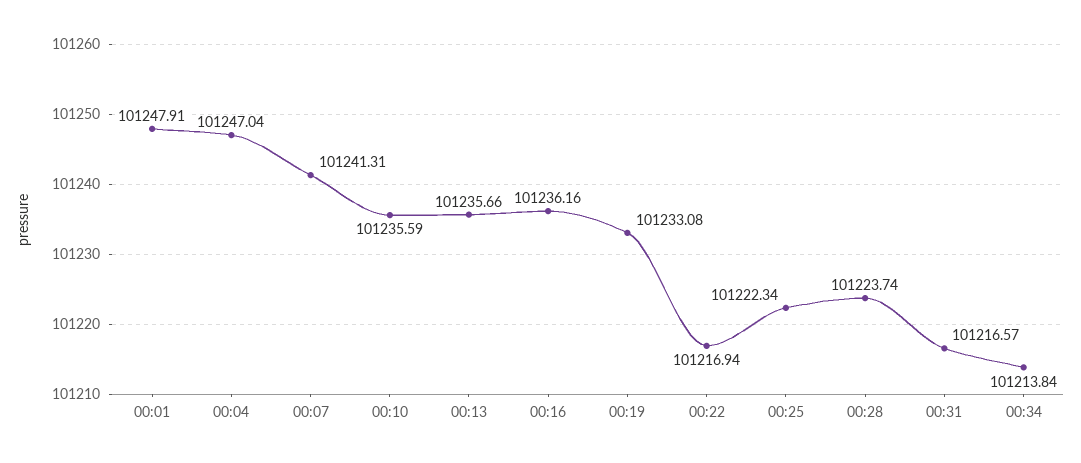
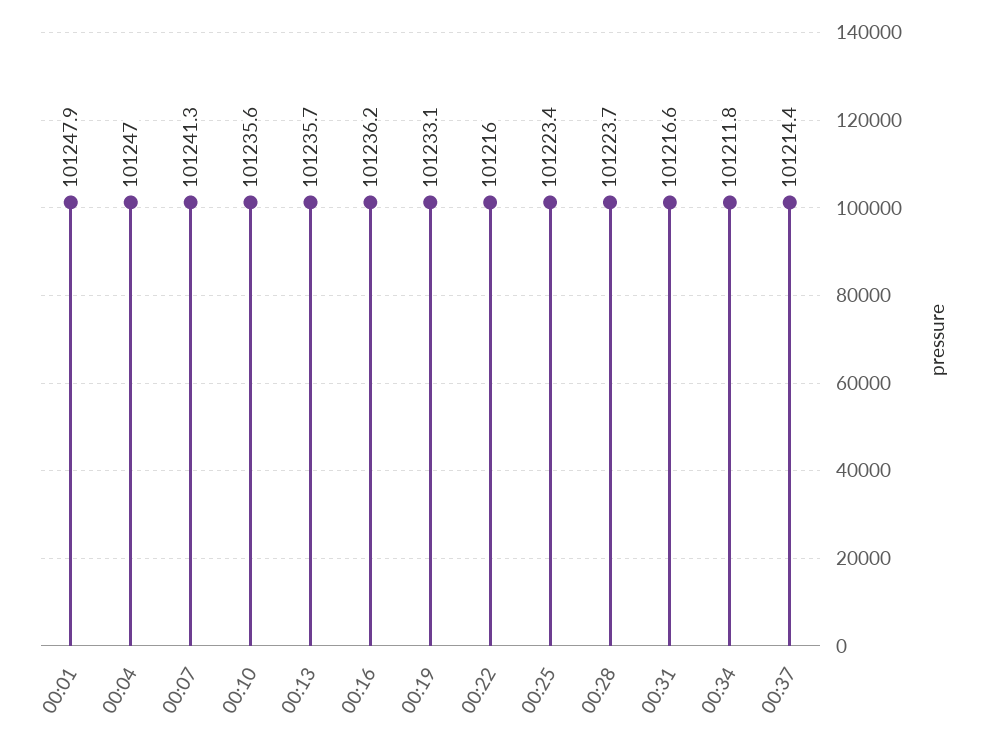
00:22: 101216.94 -> 101216
00:25: 101222.34 -> 101223.4
00:34: 101213.84 -> 101211.8
00:37: none -> 101214.4

